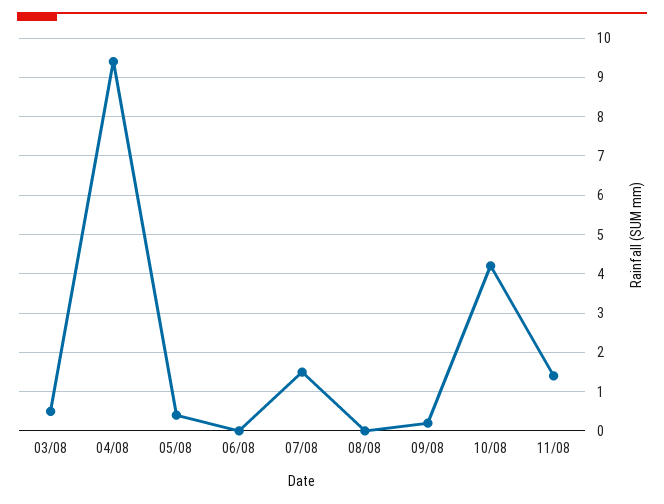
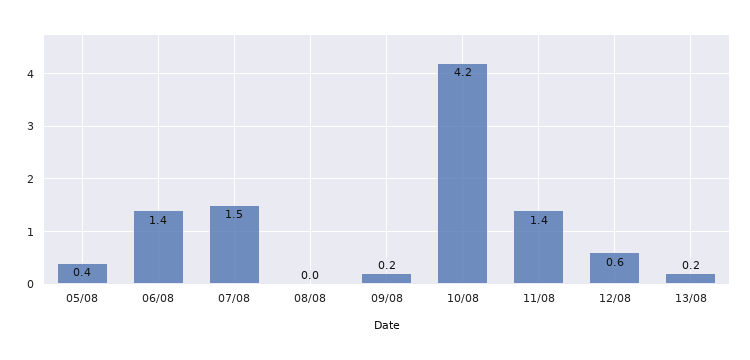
03/08: 0.5 -> none
04/08: 9.5 -> none
06/08: 0 -> 1.4
12/08: none -> 0.6
13/08: none -> 0.2

